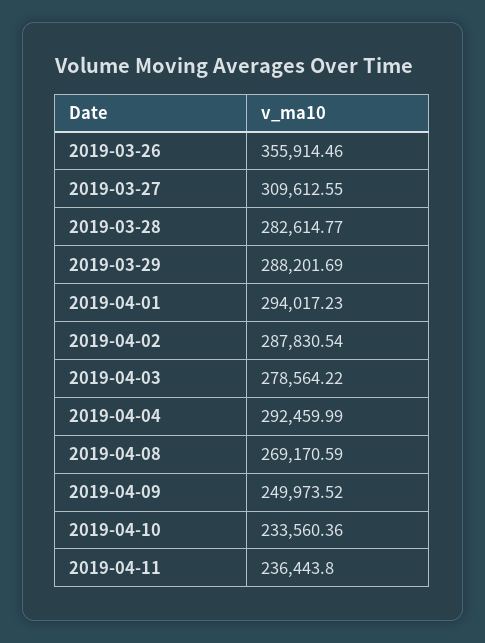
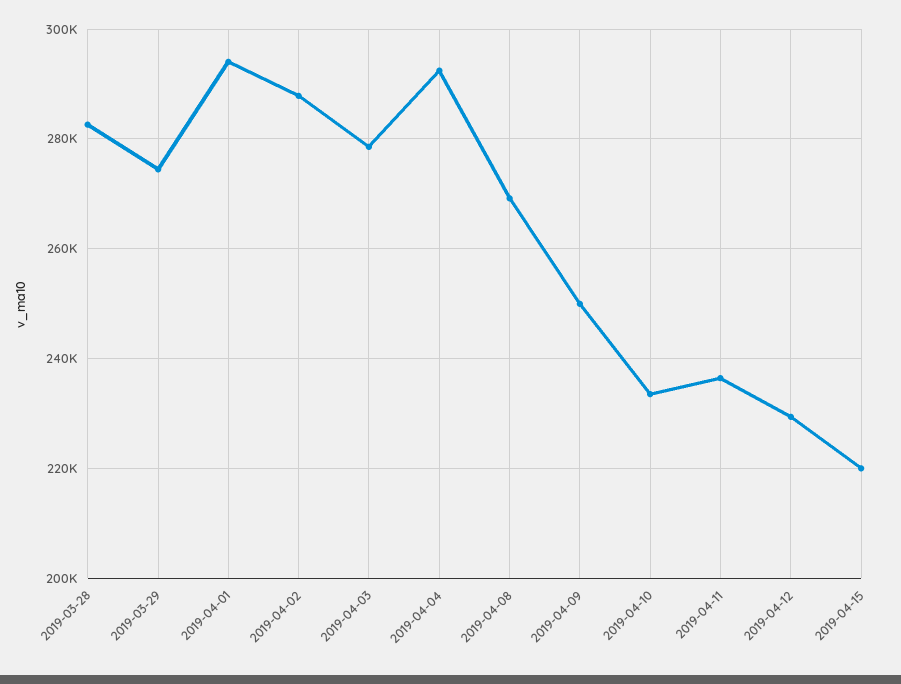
2019-03-26: 355914.46 -> none
2019-03-27: 309612.55 -> none
2019-03-29: 288201.69 -> 274000
2019-04-12: none -> 230000
2019-04-15: none -> 220000

